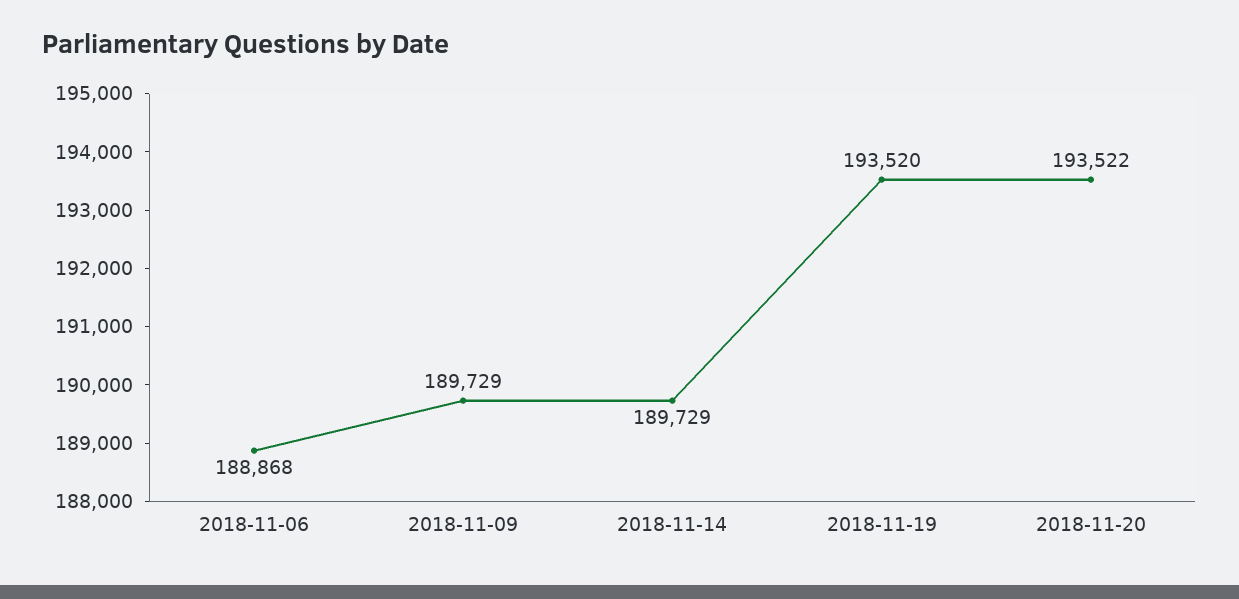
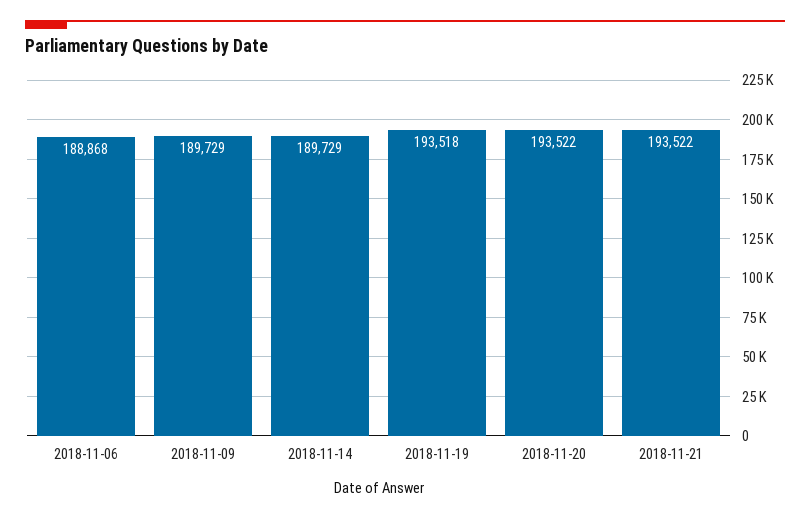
2018-11-19: 193520 -> 193518
2018-11-21: none -> 193522

